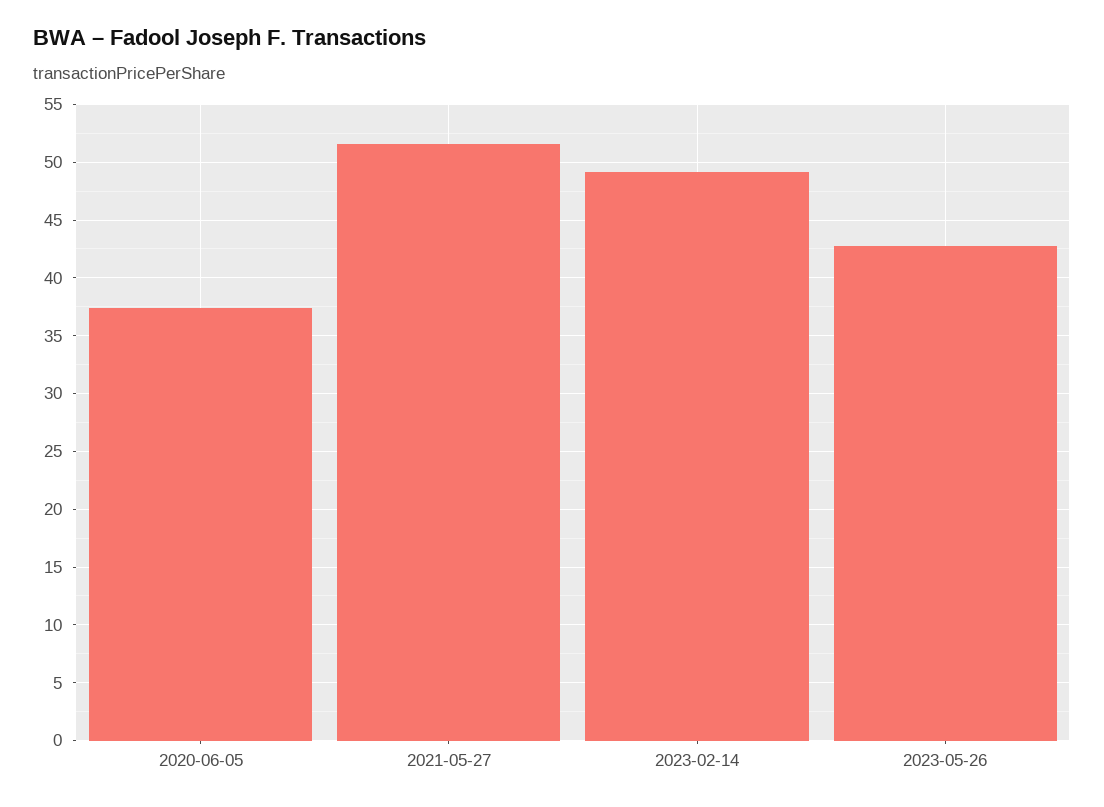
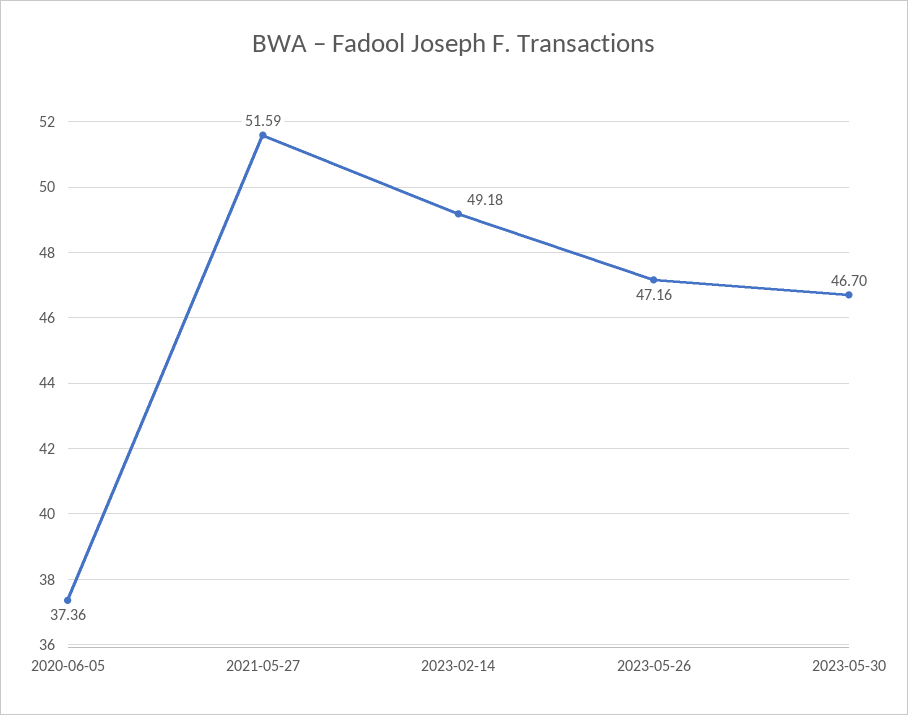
2023-05-26: 43 -> 47.16
2023-05-30: none -> 46.7

